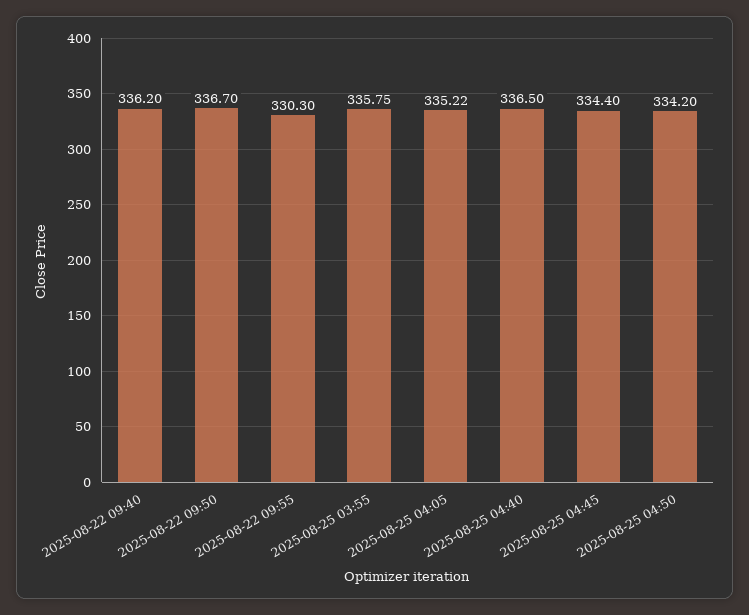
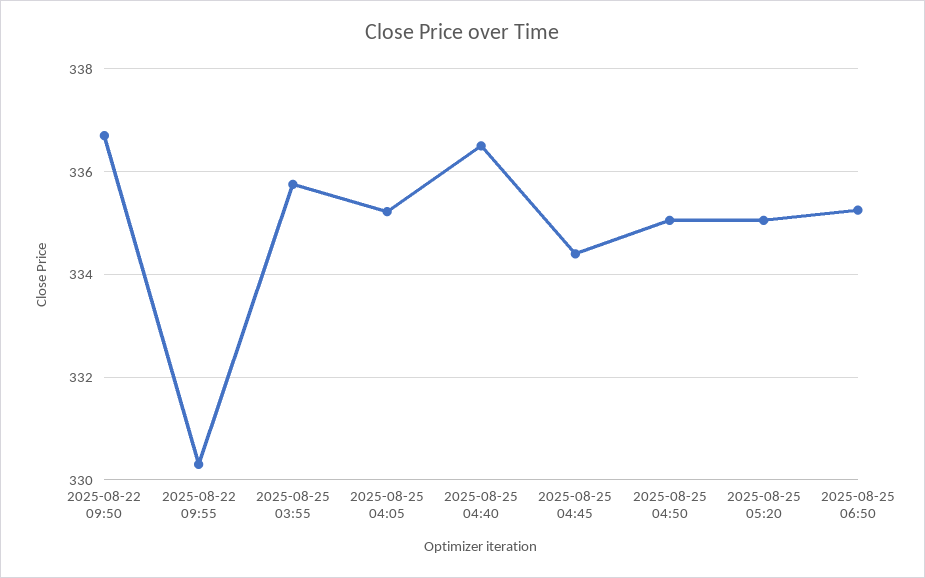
2025-08-22 09:40: 336.2 -> none
2025-08-25 04:50: 334.2 -> 335
2025-08-25 05:20: none -> 335
2025-08-25 06:50: none -> 335.2

